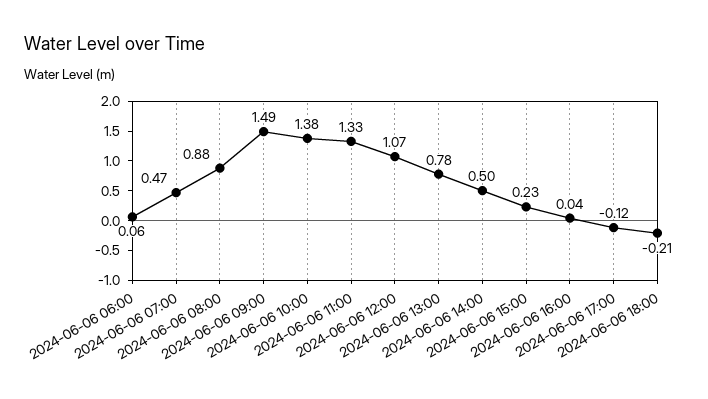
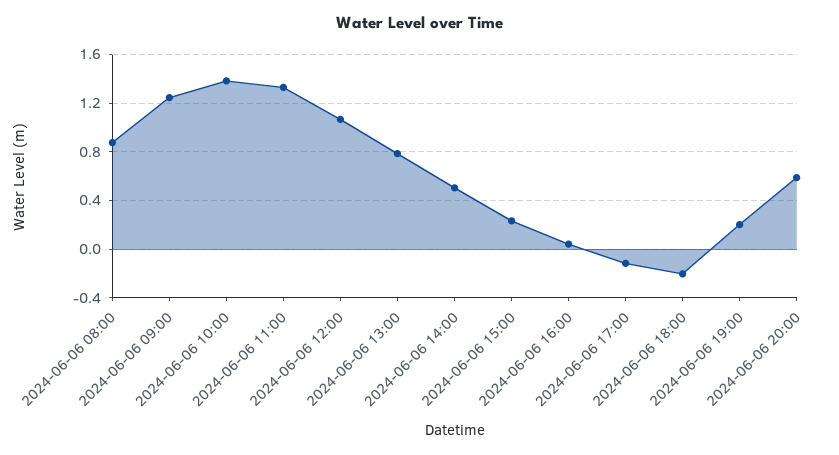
2024-06-06 06:00: 0.06 -> none
2024-06-06 07:00: 0.47 -> none
2024-06-06 09:00: 1.49 -> 1.25
2024-06-06 19:00: none -> 0.2
2024-06-06 20:00: none -> 0.6

